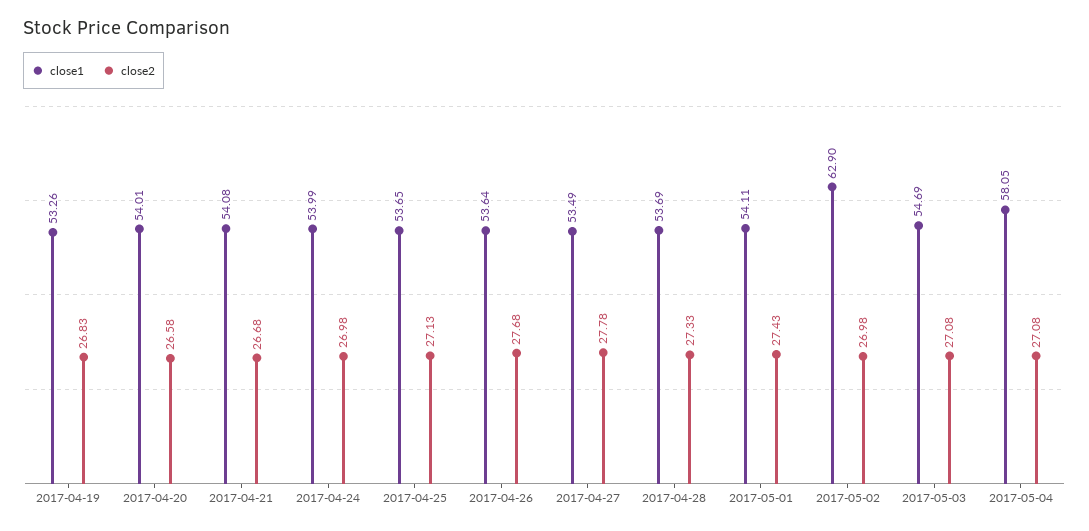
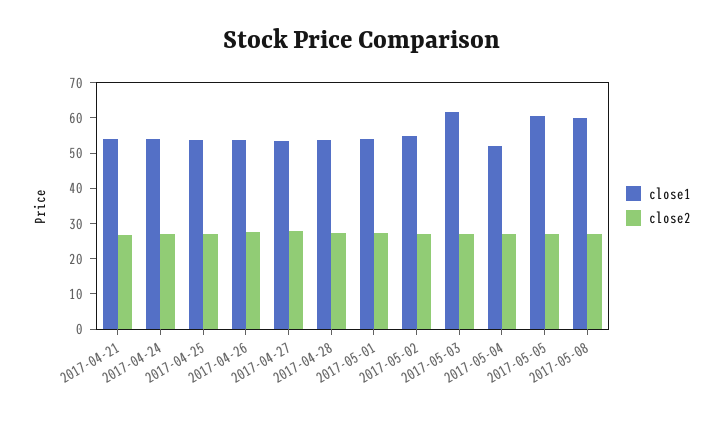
close1, 2017-04-19: 53.26 -> none
close2, 2017-04-19: 26.83 -> none
close1, 2017-04-20: 54.01 -> none
close2, 2017-04-20: 26.58 -> none
close1, 2017-05-02: 62.9 -> 55
close1, 2017-05-03: 54.69 -> 62.5
close1, 2017-05-04: 58.05 -> 52.5
close1, 2017-05-05: none -> 60
close2, 2017-05-05: none -> 27.5
close1, 2017-05-08: none -> 60
close2, 2017-05-08: none -> 27.5

